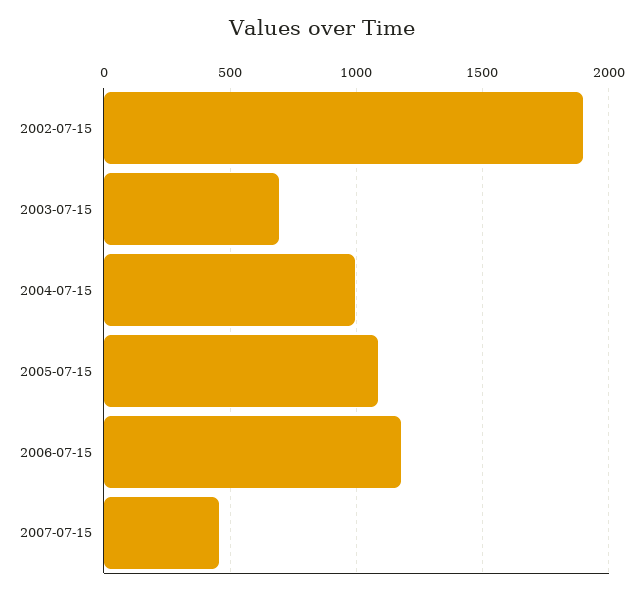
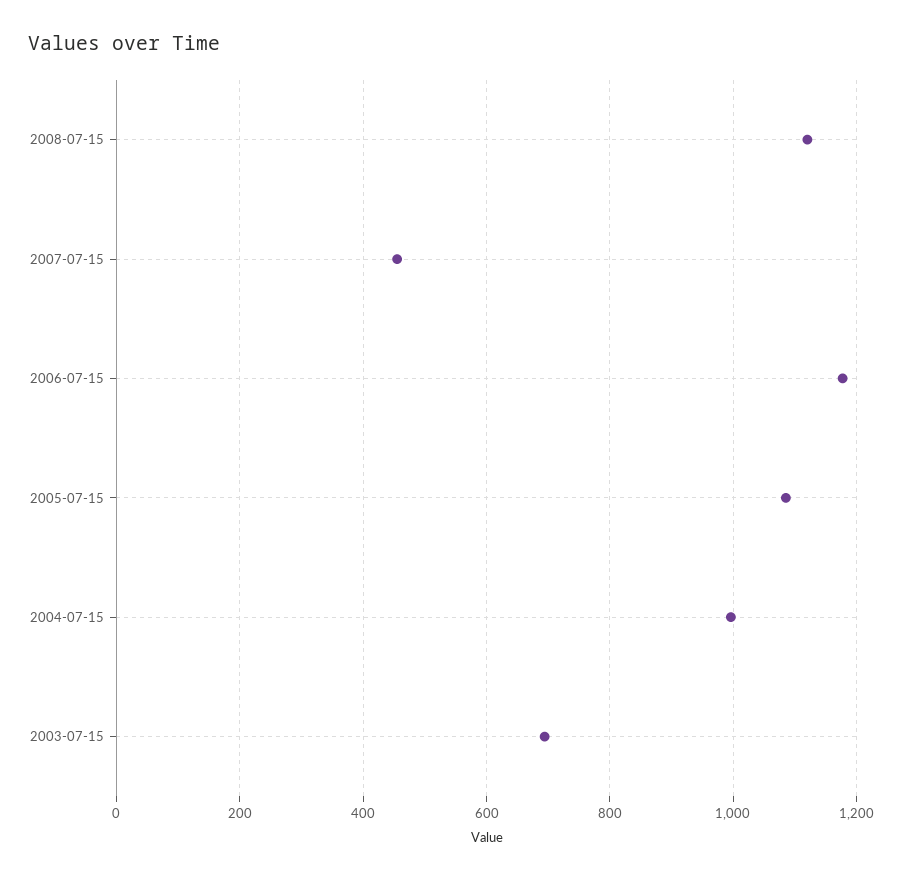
2002-07-15: 1900 -> none
2008-07-15: none -> 1120

